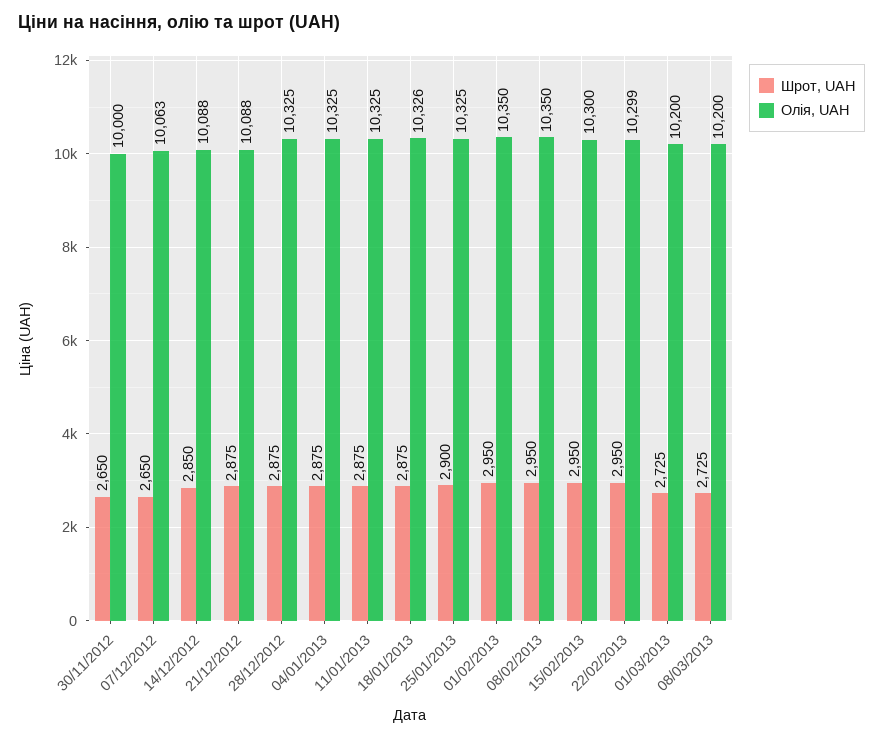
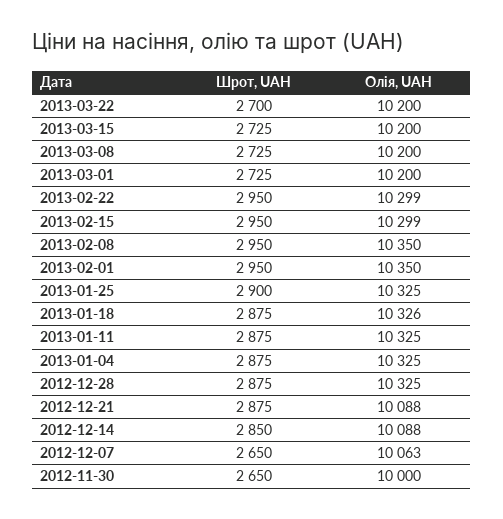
Олія, UAH, 15/02/2013: 10300 -> 10299
Шрот, UAH, 2013-03-22: none -> 2700
Олія, UAH, 2013-03-22: none -> 10200
Шрот, UAH, 2013-03-15: none -> 2725
Олія, UAH, 2013-03-15: none -> 10200

